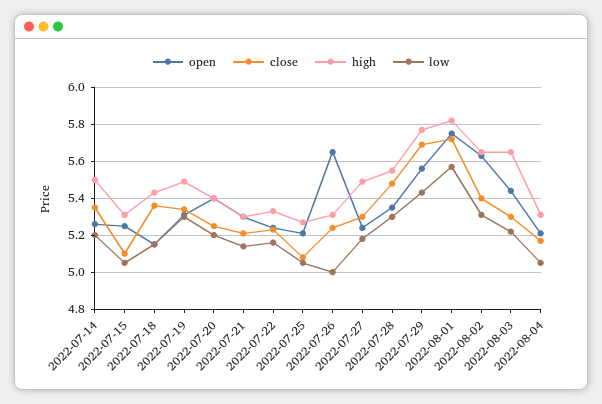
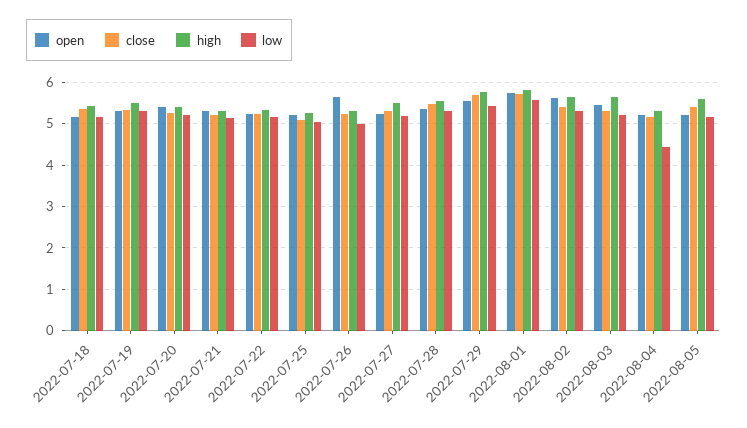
open, 2022-07-14: 5.25 -> none
close, 2022-07-14: 5.35 -> none
high, 2022-07-14: 5.5 -> none
low, 2022-07-14: 5.2 -> none
open, 2022-07-15: 5.25 -> none
close, 2022-07-15: 5.1 -> none
high, 2022-07-15: 5.3 -> none
low, 2022-07-15: 5.05 -> none
low, 2022-08-04: 5.05 -> 4.4
open, 2022-08-05: none -> 5.2
close, 2022-08-05: none -> 5.4
high, 2022-08-05: none -> 5.6
low, 2022-08-05: none -> 5.2

